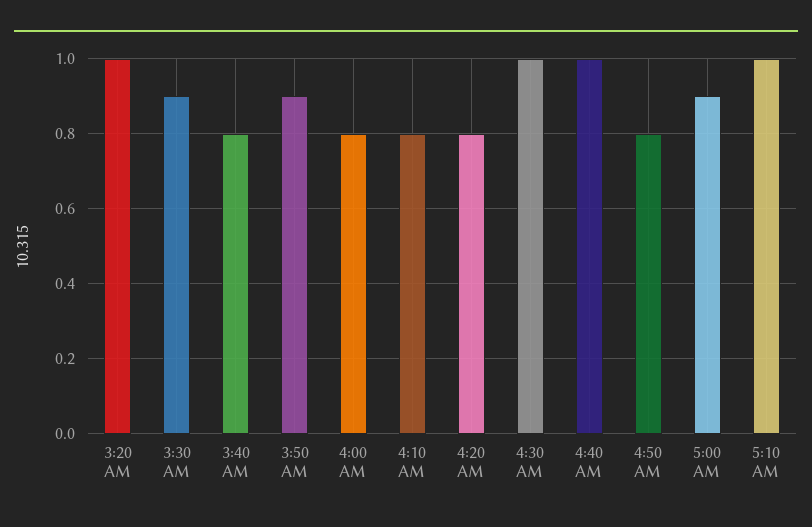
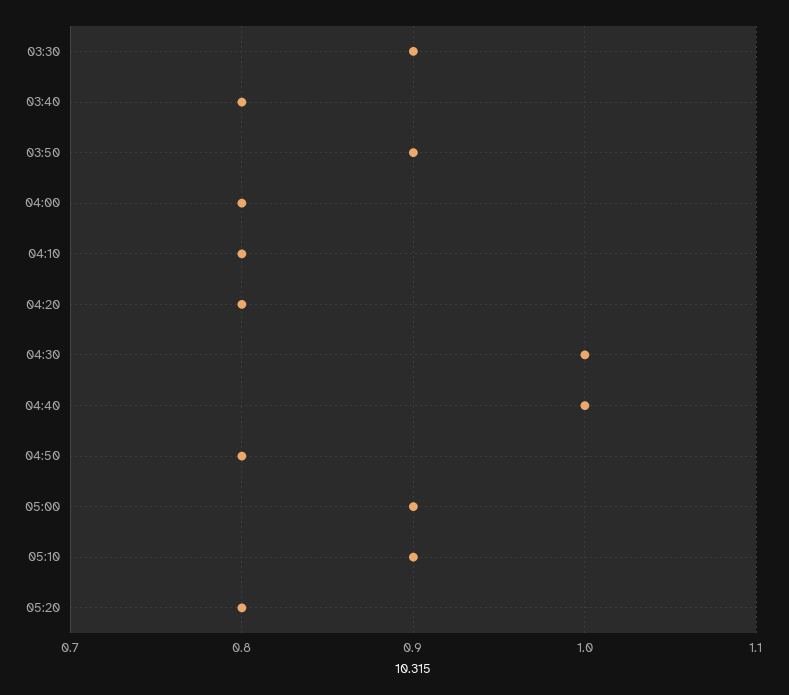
3:20 AM: 1 -> none
5:10 AM: 1 -> 0.9
05:20: none -> 0.8

